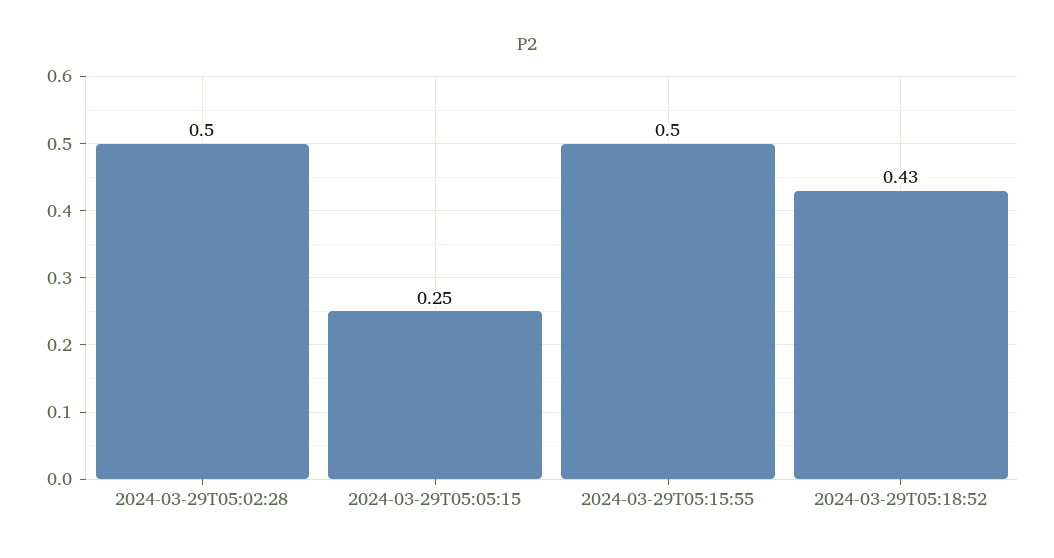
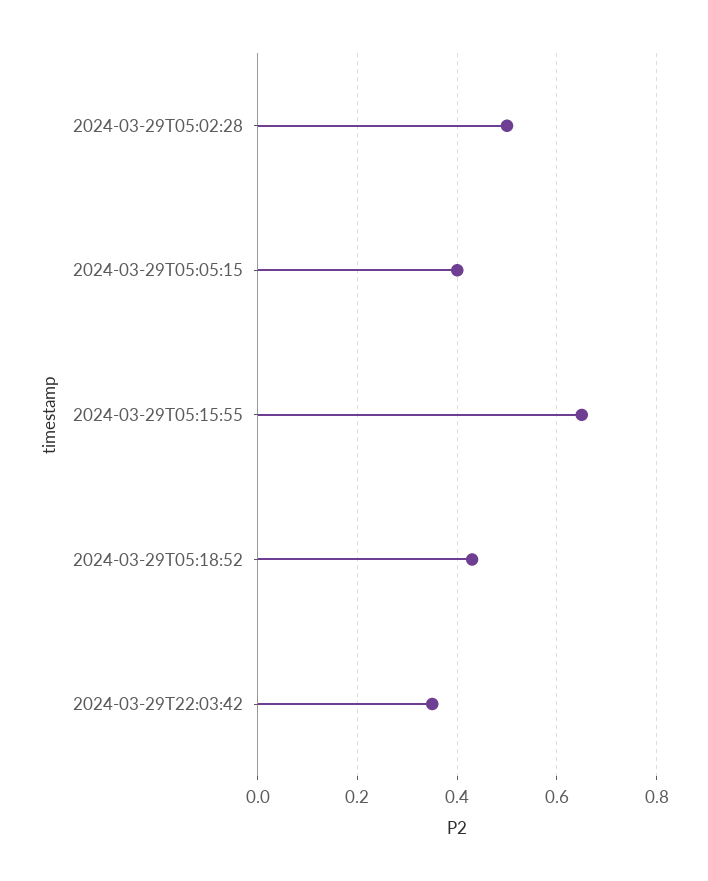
2024-03-29T05:05:15: 0.25 -> 0.4
2024-03-29T05:15:55: 0.5 -> 0.65
2024-03-29T22:03:42: none -> 0.35

